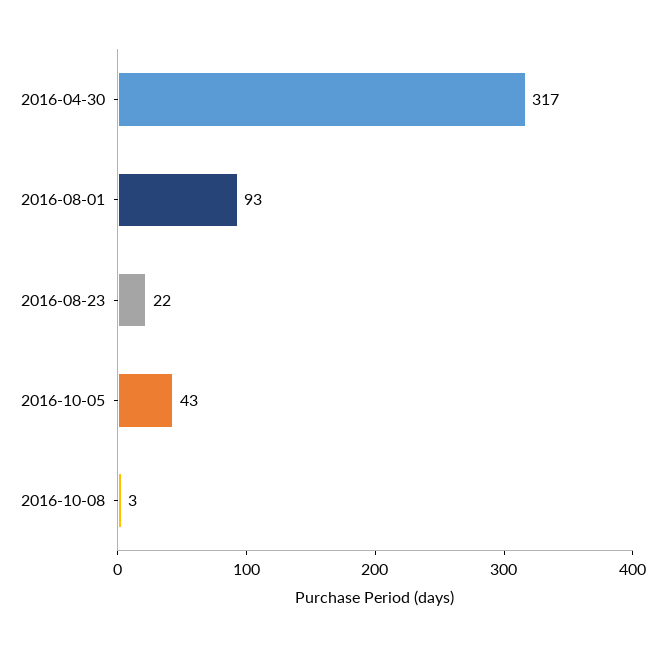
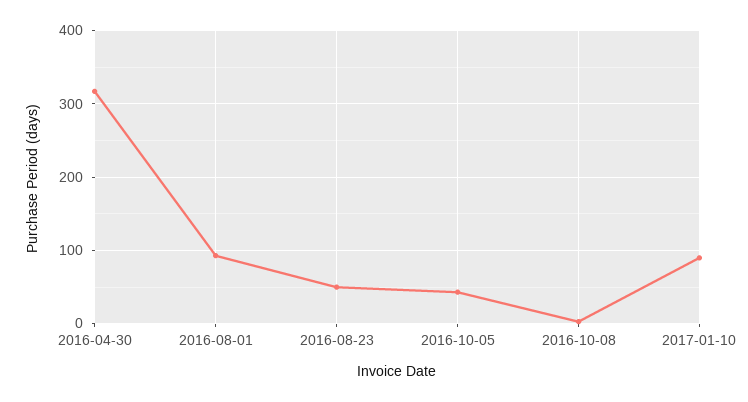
2016-08-23: 22 -> 50
2017-01-10: none -> 90

